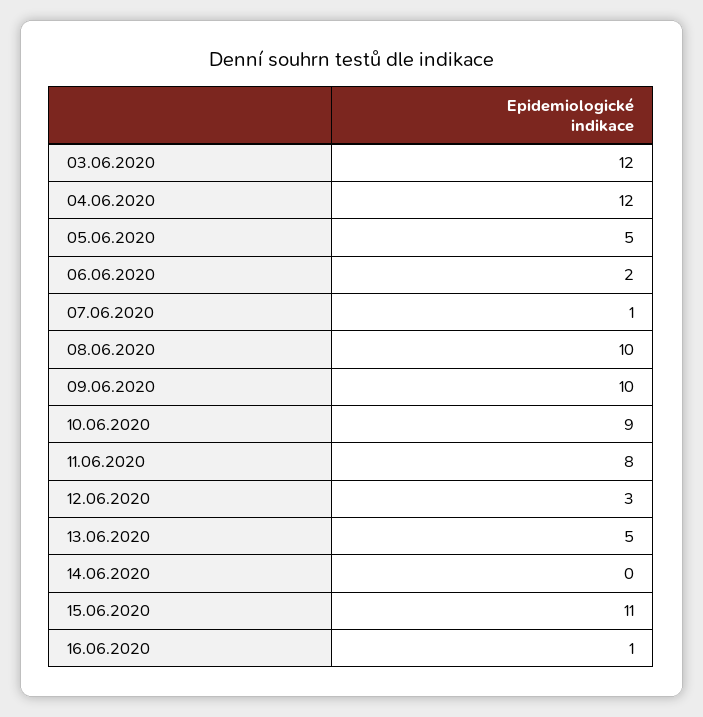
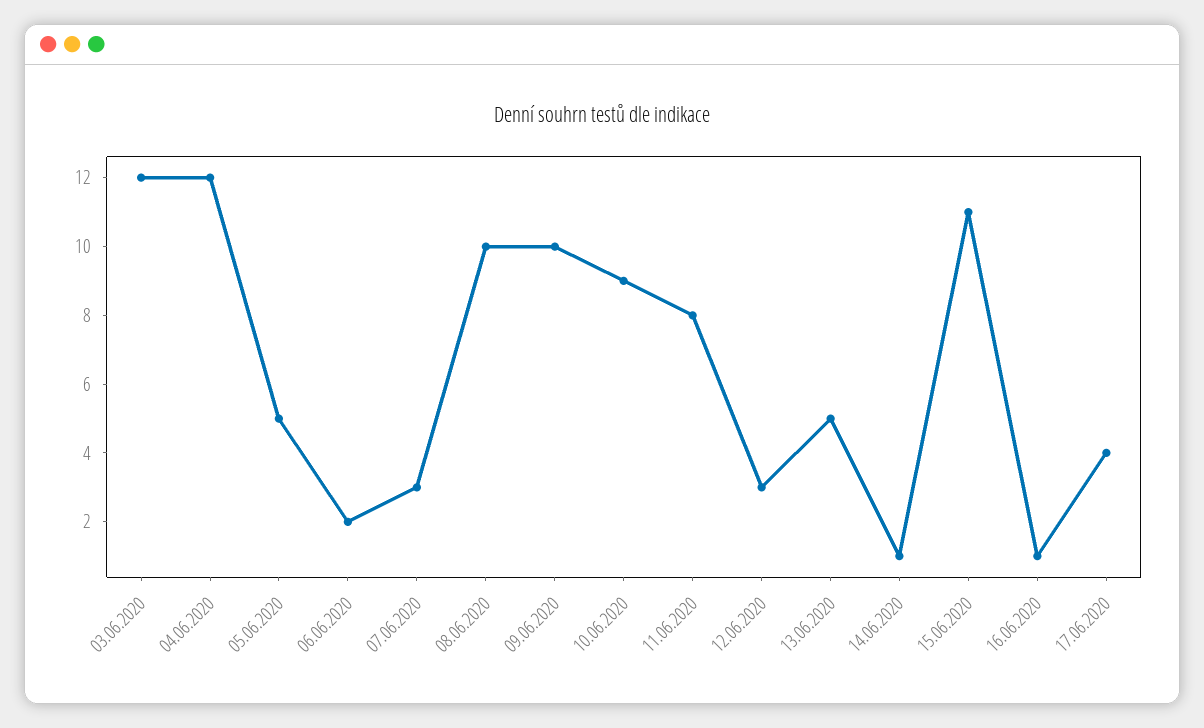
07.06.2020: 1 -> 3
14.06.2020: 0 -> 1
17.06.2020: none -> 4

